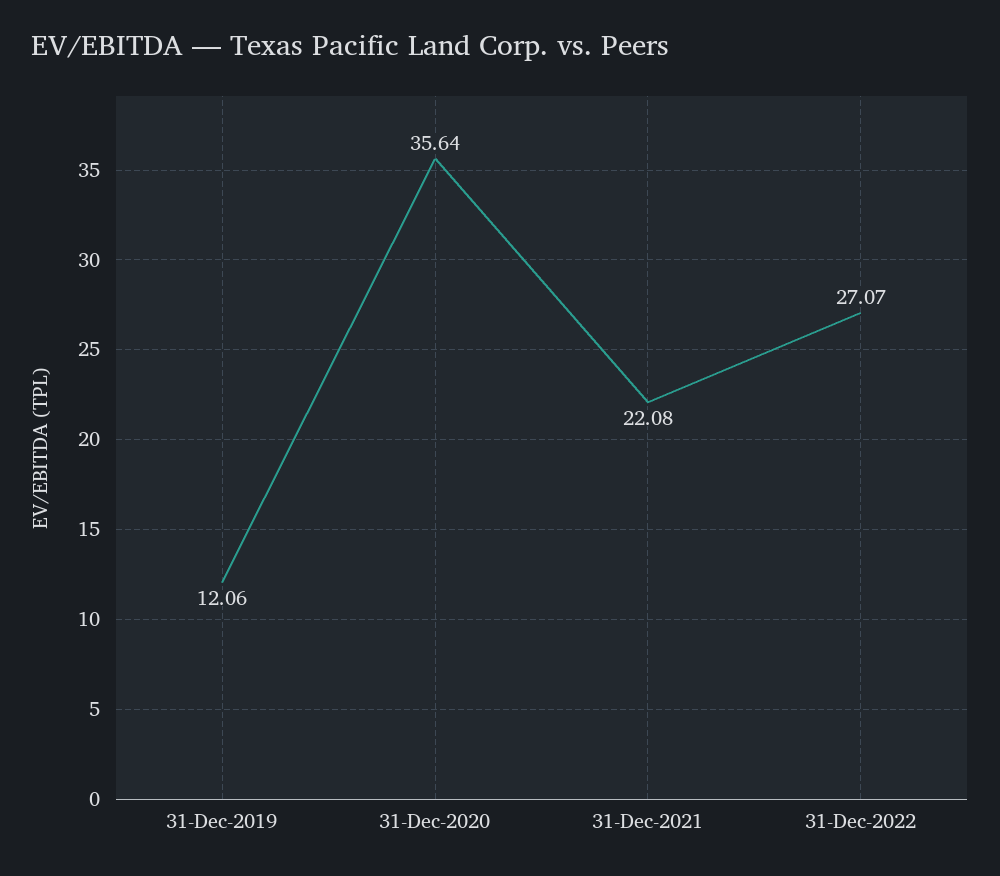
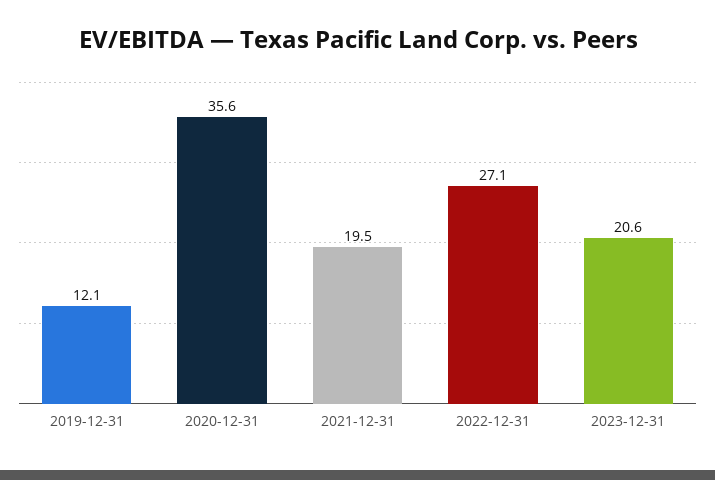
31-Dec-2021: 22.08 -> 19.5
2023-12-31: none -> 20.6

